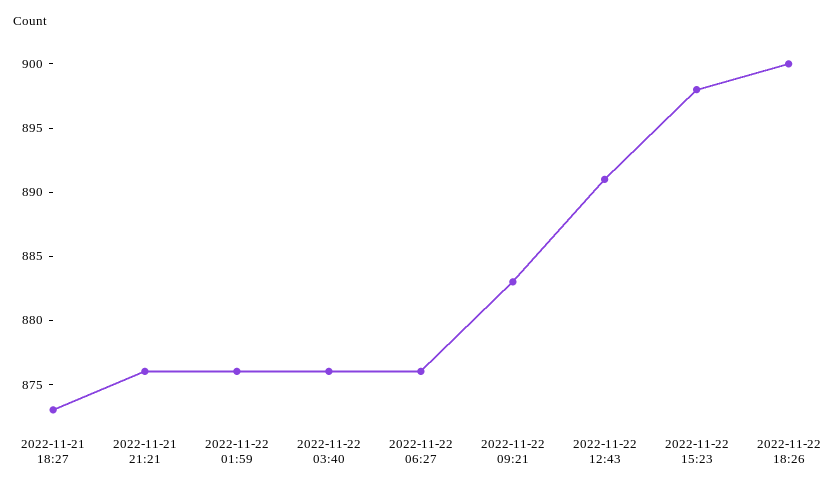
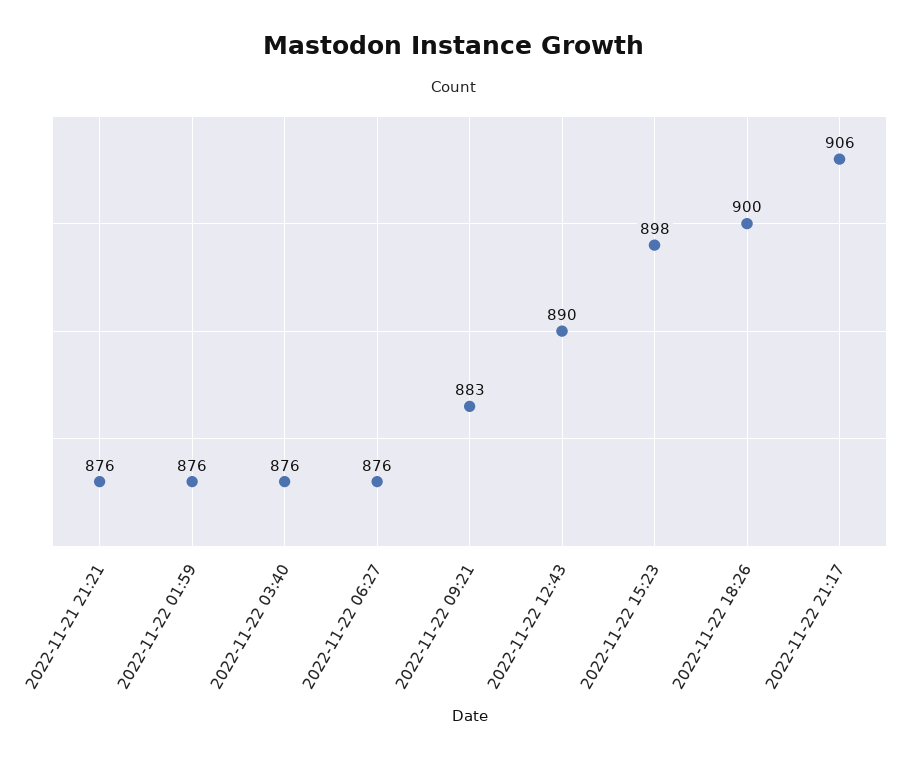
2022-11-21 18:27: 873 -> none
2022-11-22 12:43: 891 -> 890
2022-11-22 21:17: none -> 906

